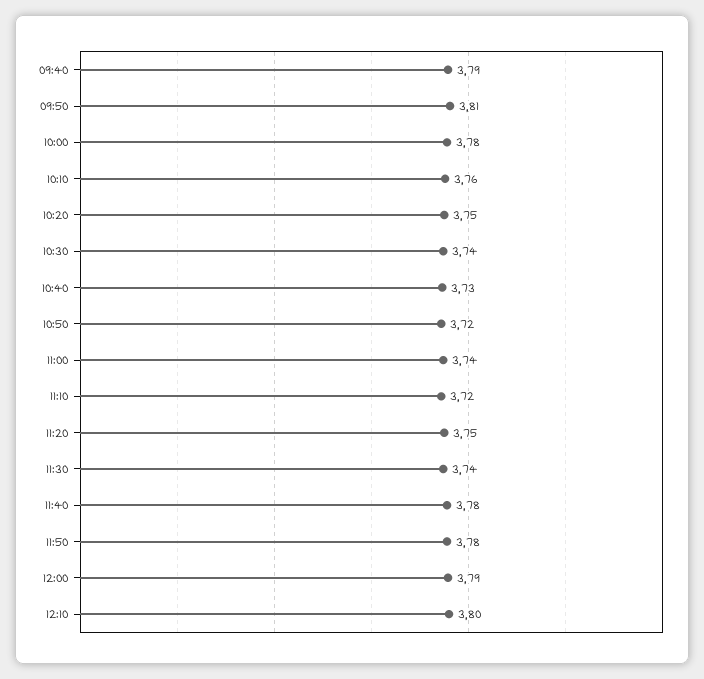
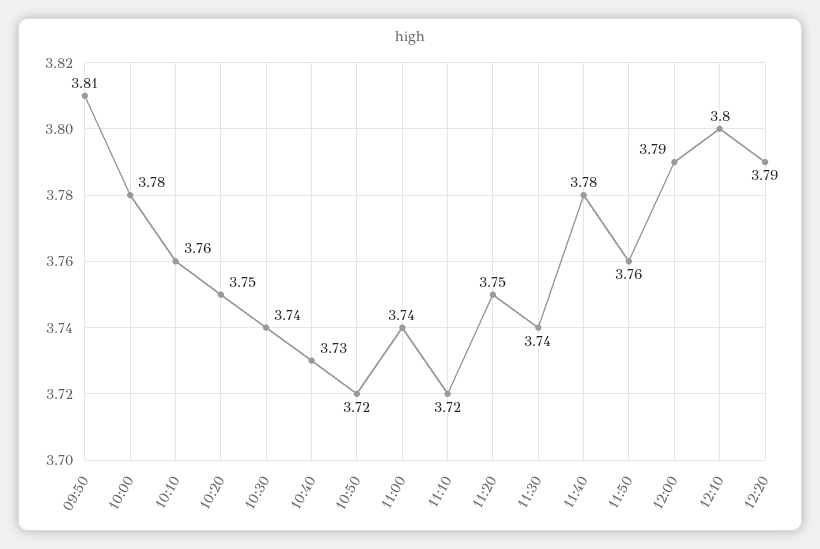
09:40: 3.79 -> none
11:50: 3.78 -> 3.76
12:20: none -> 3.79

